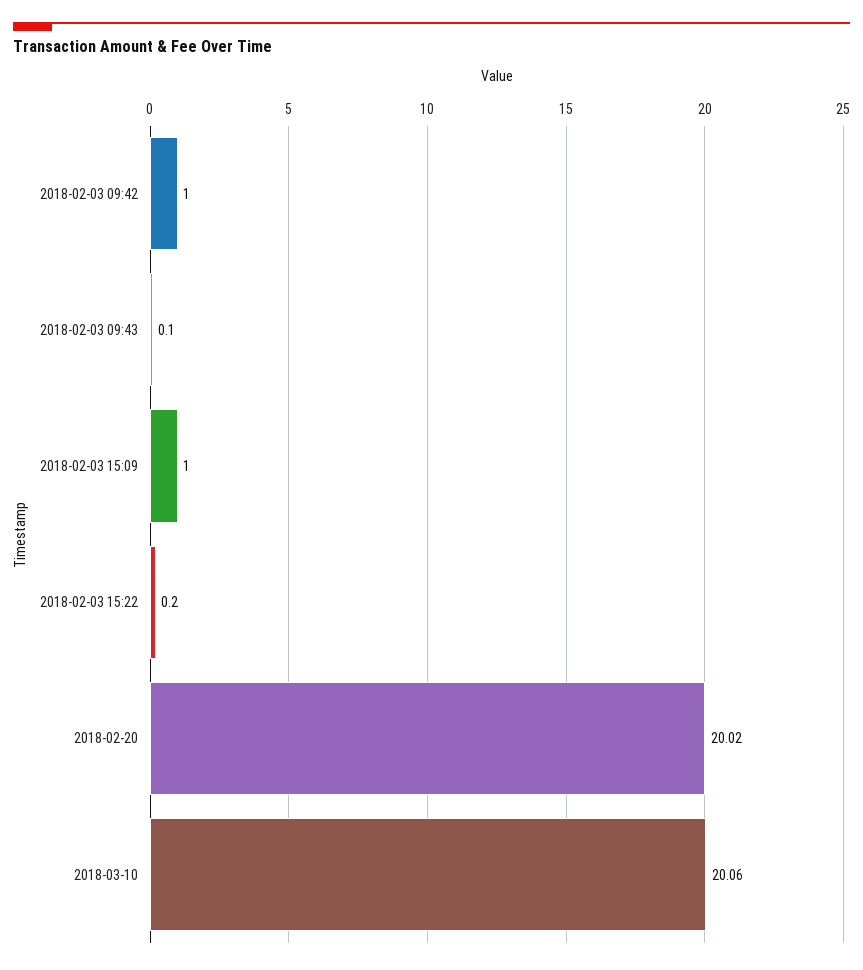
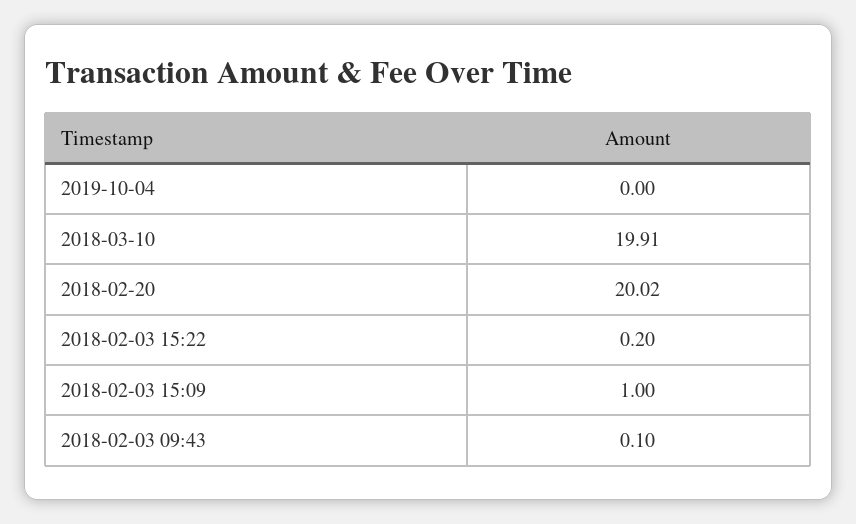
2018-02-03 09:42: 1 -> none
2018-03-10: 20.06 -> 19.91
2019-10-04: none -> 0

